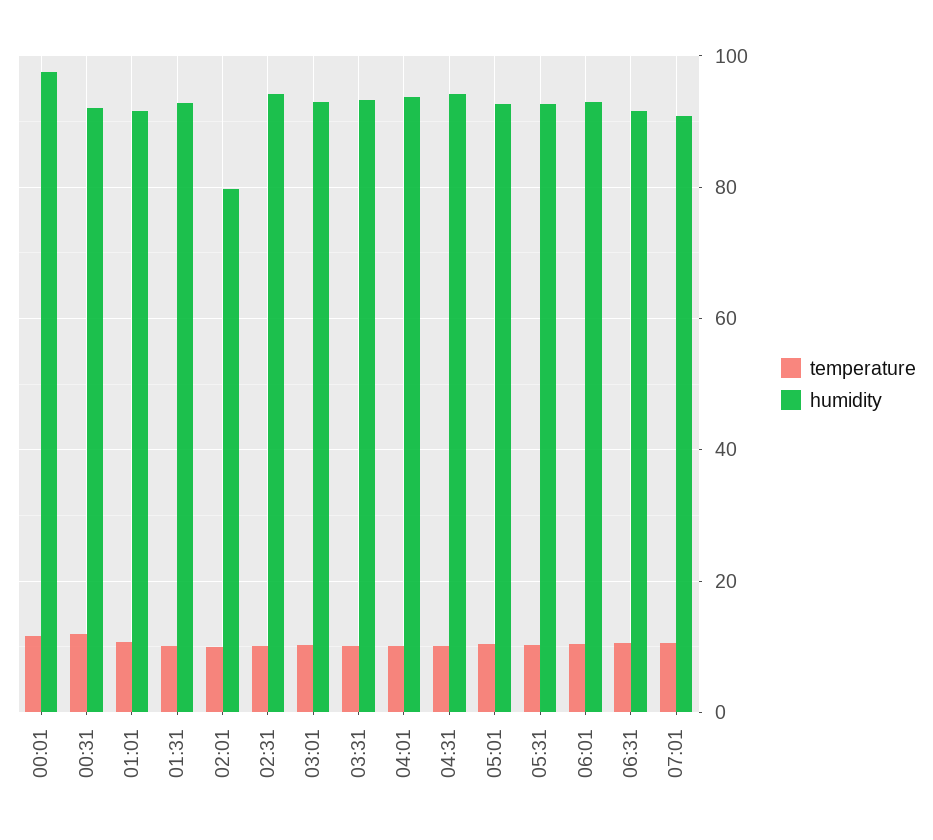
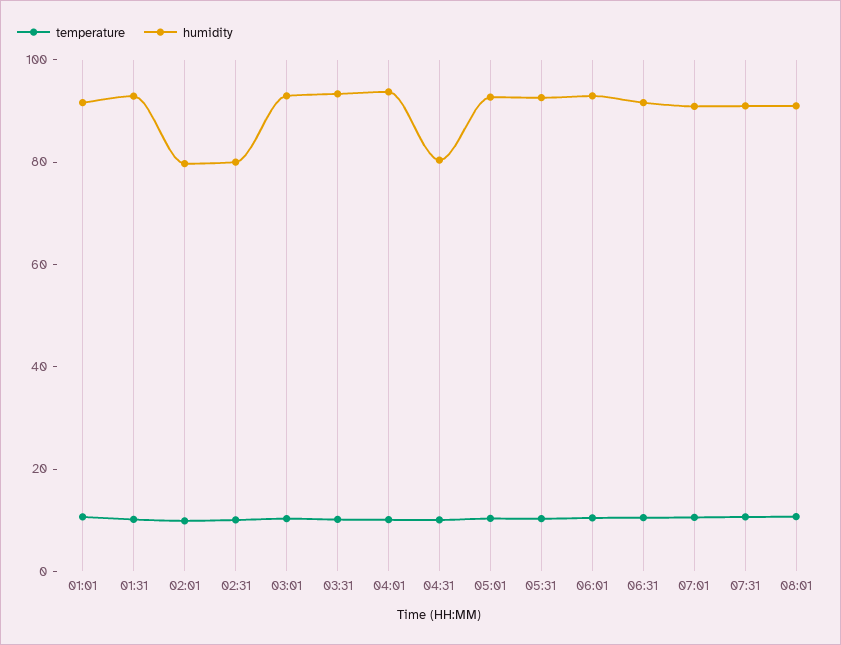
temperature, 00:01: 12 -> none
humidity, 00:01: 98 -> none
temperature, 00:31: 12 -> none
humidity, 00:31: 92 -> none
humidity, 02:31: 94 -> 80
humidity, 04:31: 94 -> 80
temperature, 07:31: none -> 10
humidity, 07:31: none -> 90
temperature, 08:01: none -> 10
humidity, 08:01: none -> 90

